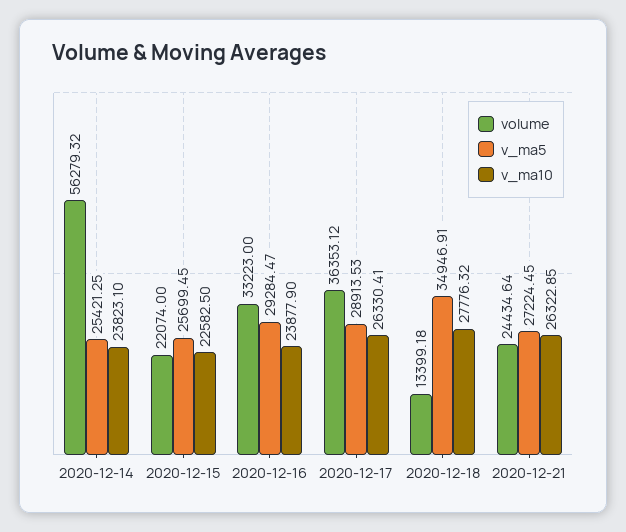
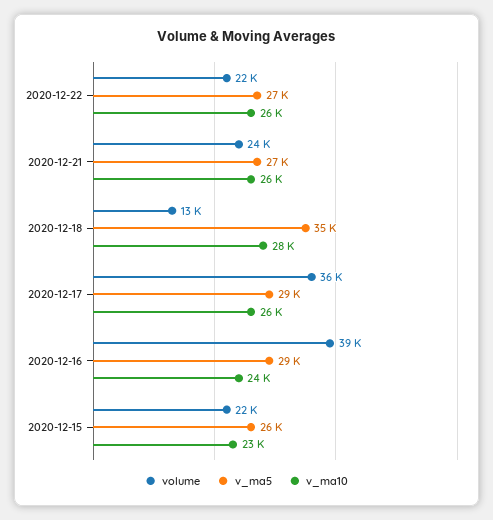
volume, 2020-12-14: 56279.32 -> none
v_ma5, 2020-12-14: 25421.25 -> none
v_ma10, 2020-12-14: 23823.1 -> none
volume, 2020-12-16: 33223 -> 39000
volume, 2020-12-22: none -> 22000
v_ma5, 2020-12-22: none -> 27000
v_ma10, 2020-12-22: none -> 26000

